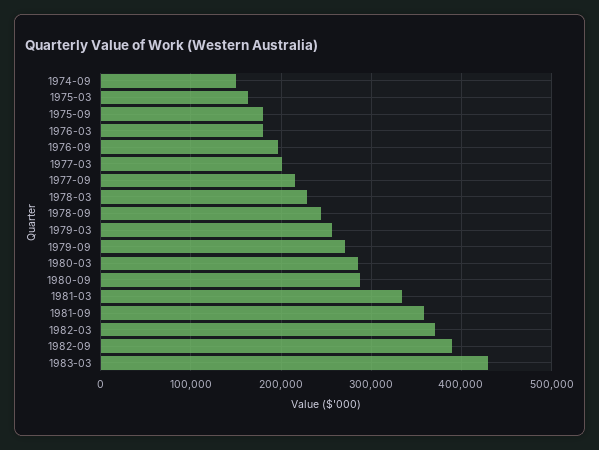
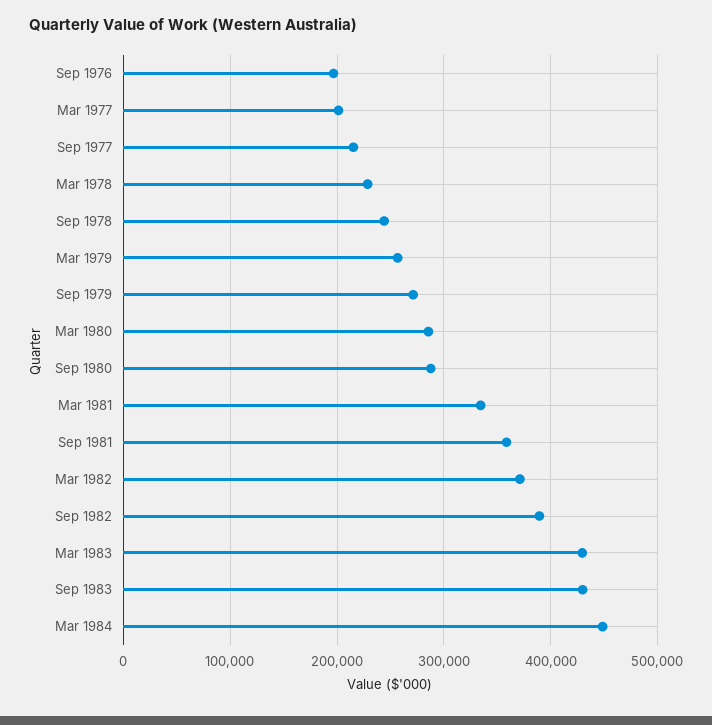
1974-09: 150000 -> none
1975-03: 160000 -> none
1975-09: 180000 -> none
1976-03: 180000 -> none
Sep 1983: none -> 430000
Mar 1984: none -> 450000

